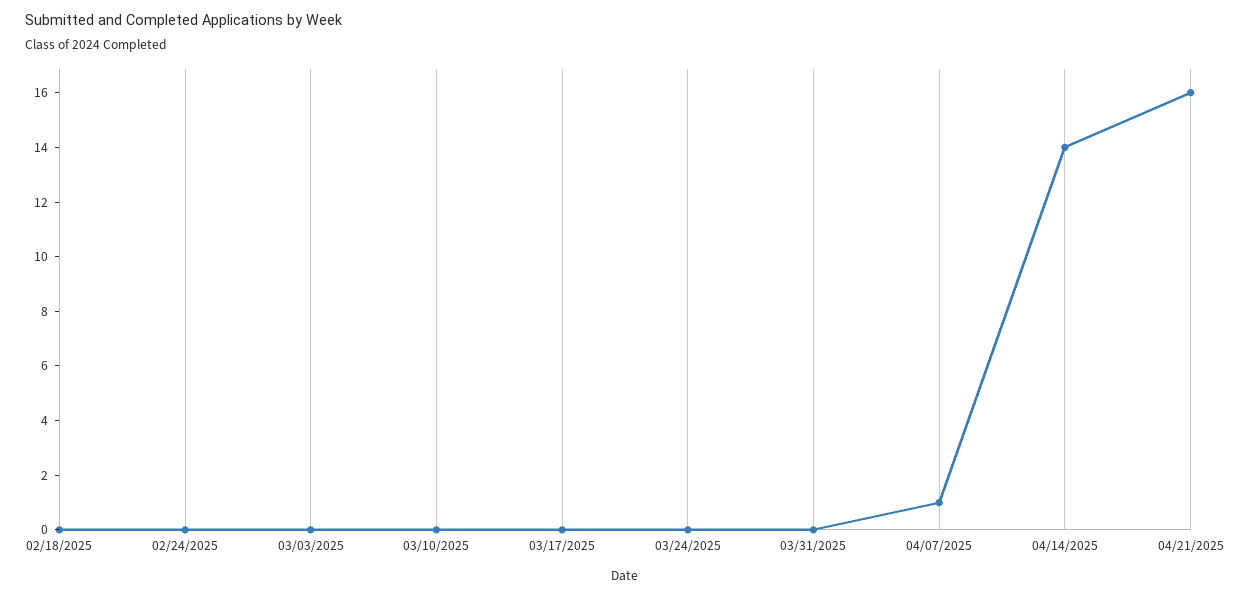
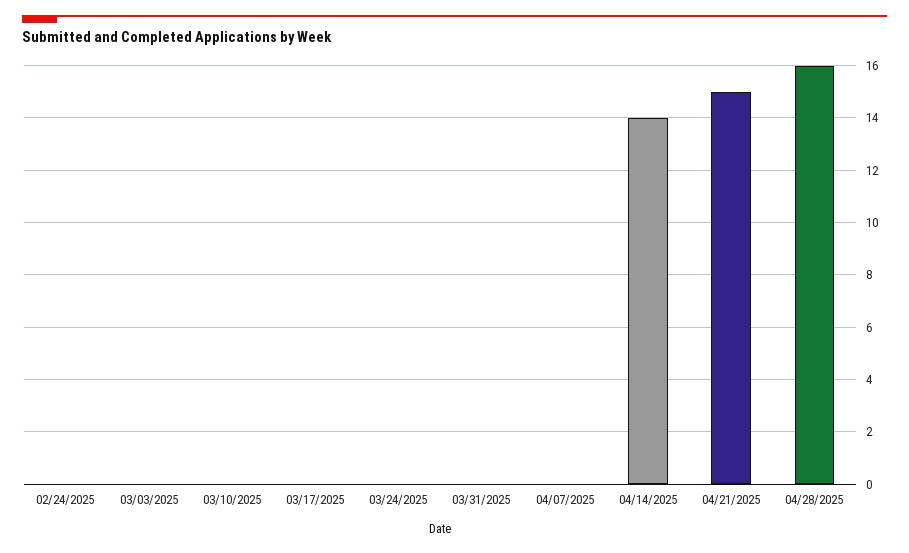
02/18/2025: 0 -> none
04/07/2025: 1 -> 0
04/21/2025: 16 -> 15
04/28/2025: none -> 16

